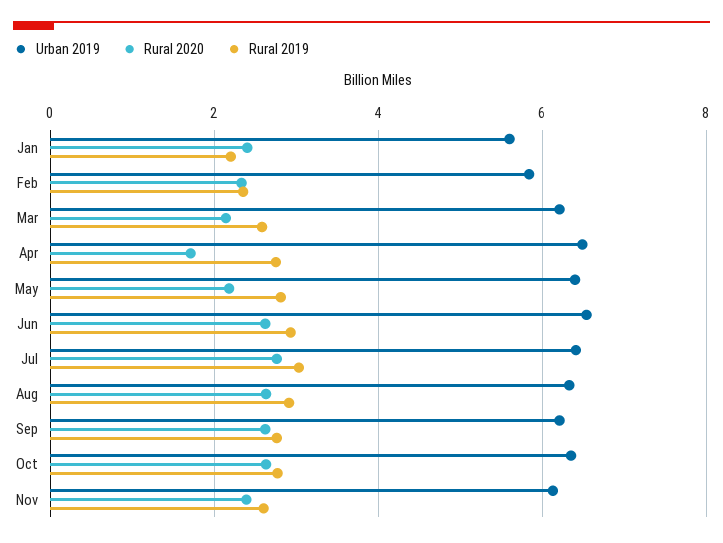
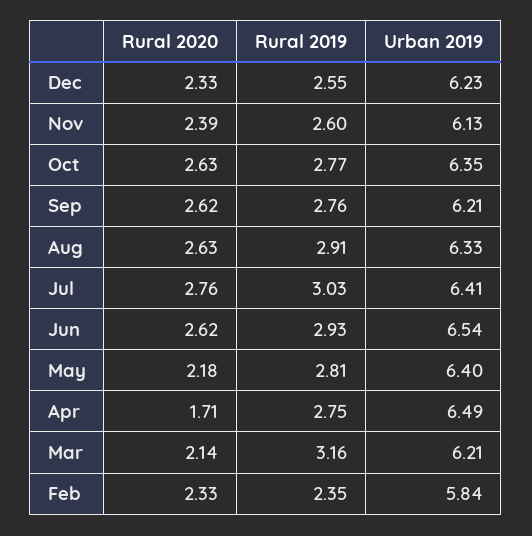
Urban 2019, Jan: 5.6 -> none
Rural 2020, Jan: 2.4 -> none
Rural 2019, Jan: 2.2 -> none
Rural 2019, Mar: 2.6 -> 3.16
Rural 2020, Dec: none -> 2.33
Rural 2019, Dec: none -> 2.55
Urban 2019, Dec: none -> 6.23

